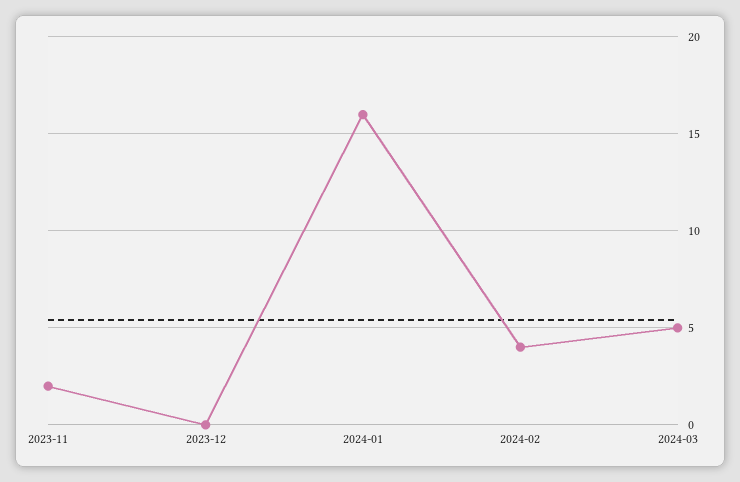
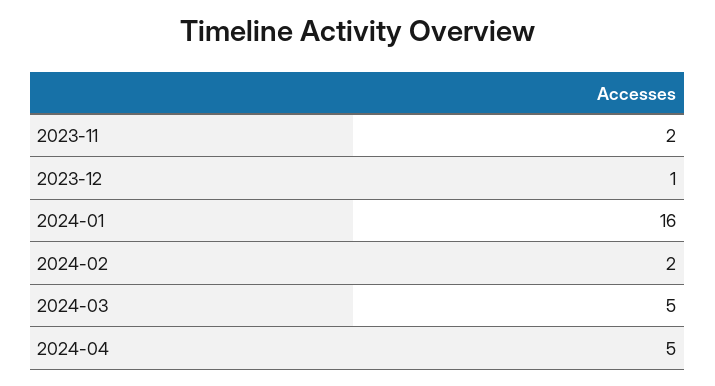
2023-12: 0 -> 1
2024-02: 4 -> 2
2024-04: none -> 5

